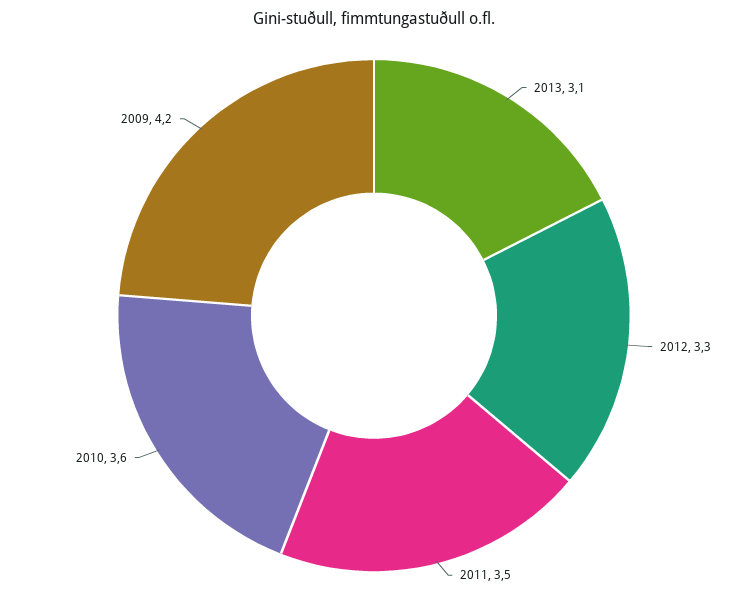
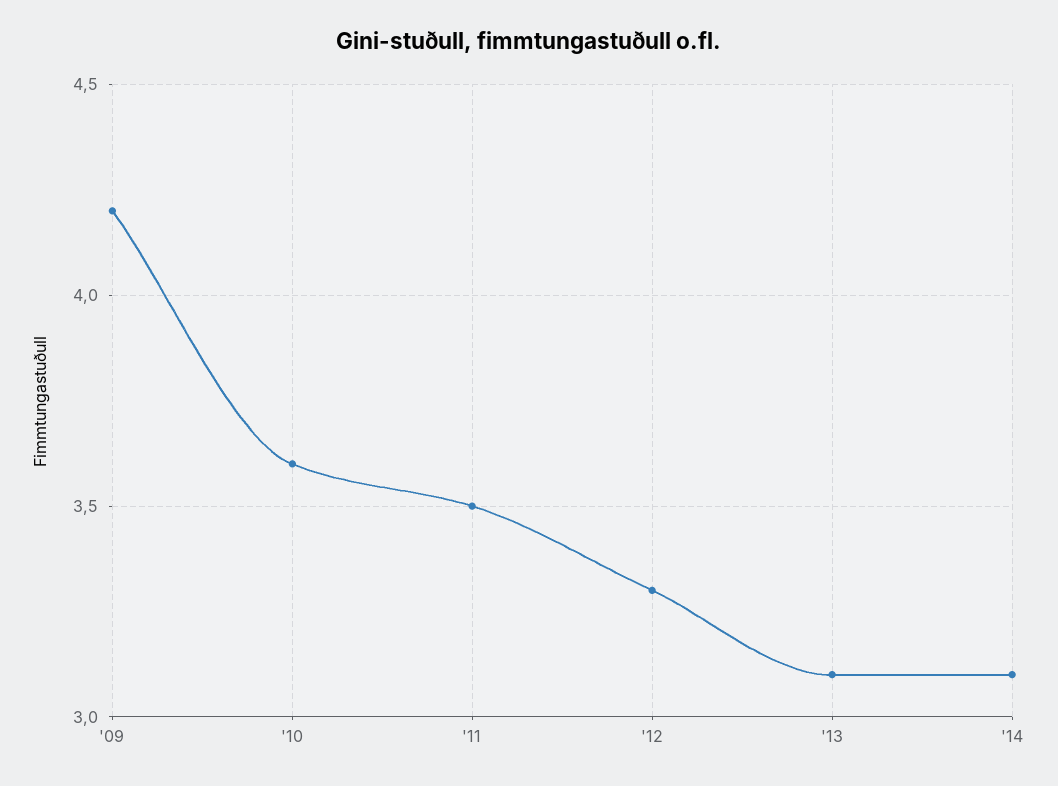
'14: none -> 3.1

